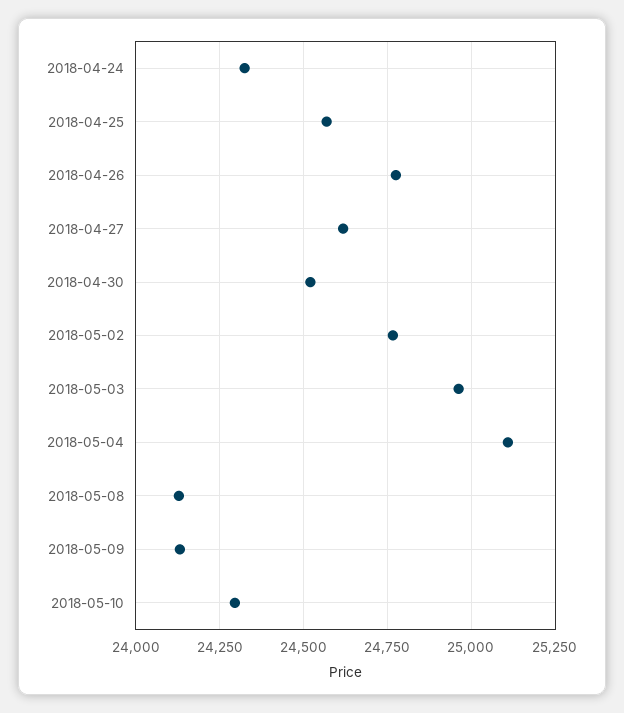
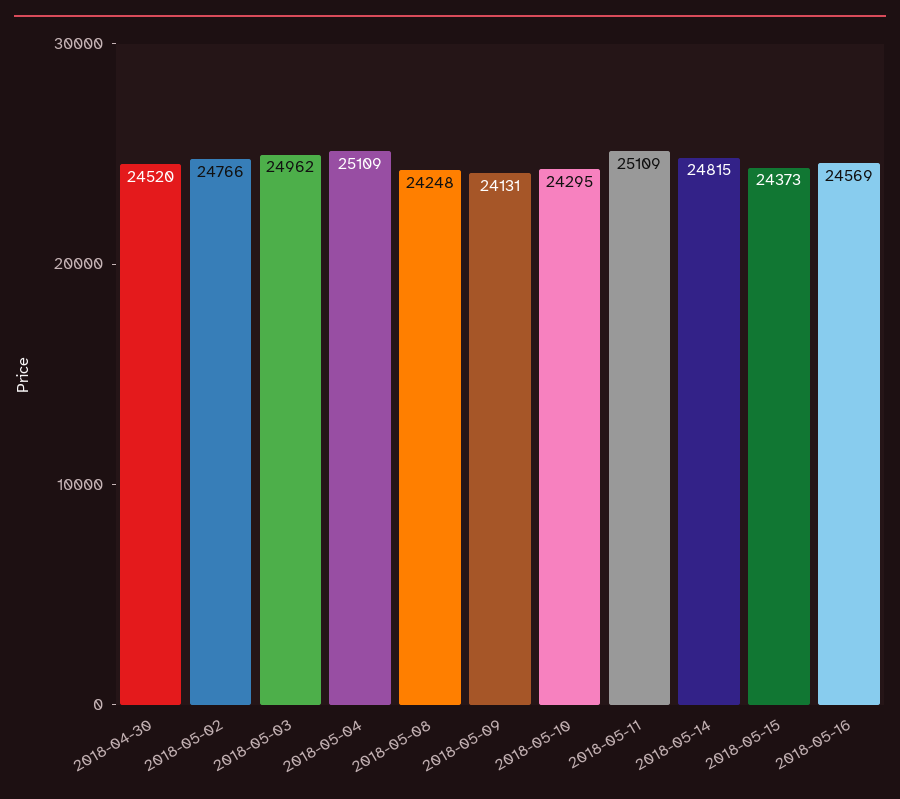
2018-04-24: 24325 -> none
2018-04-25: 24575 -> none
2018-04-26: 24775 -> none
2018-04-27: 24625 -> none
2018-05-08: 24125 -> 24248
2018-05-11: none -> 25109
2018-05-14: none -> 24815
2018-05-15: none -> 24373
2018-05-16: none -> 24569

